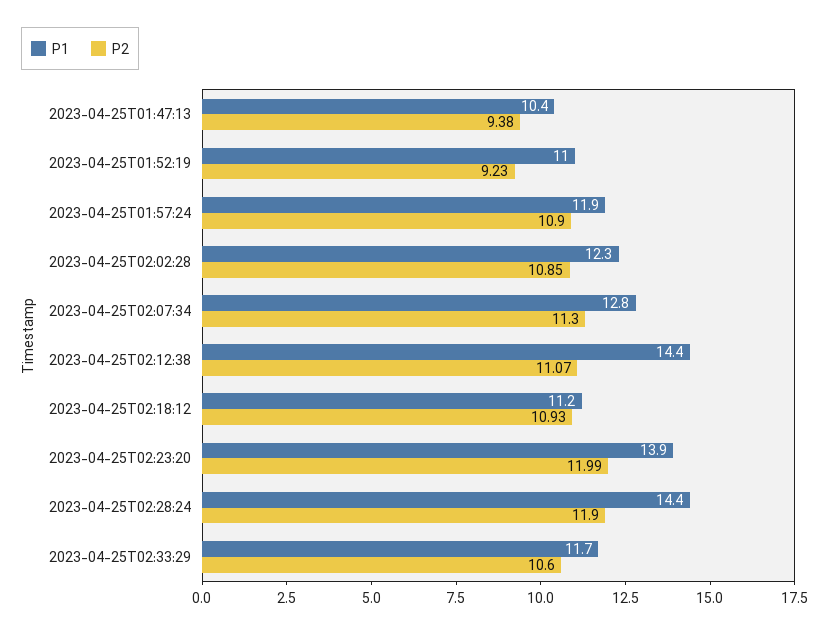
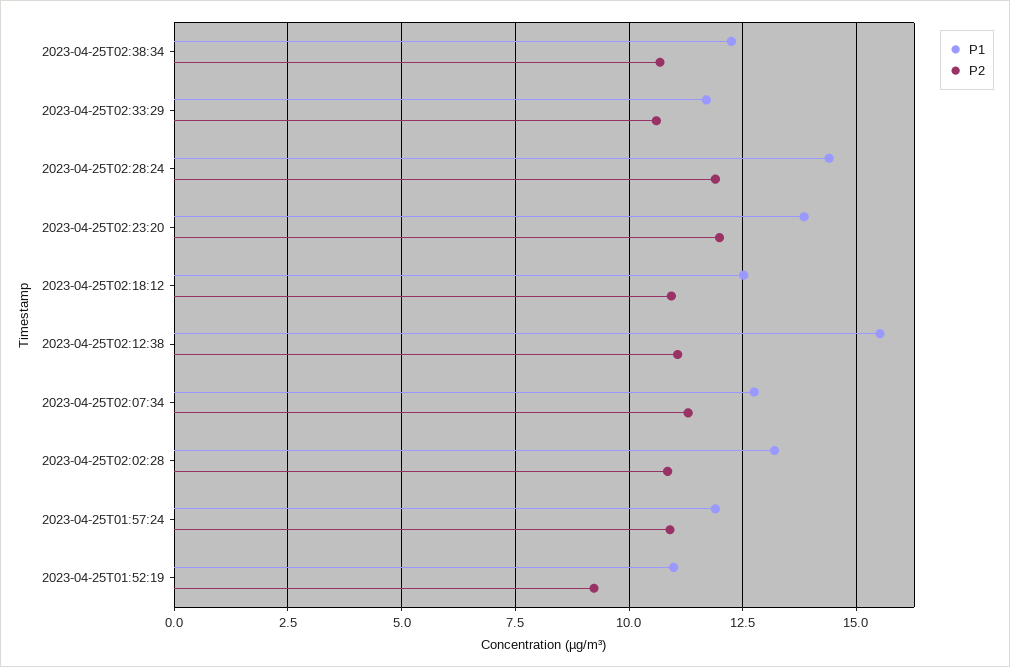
P1, 2023-04-25T01:47:13: 10.4 -> none
P2, 2023-04-25T01:47:13: 9.38 -> none
P1, 2023-04-25T02:02:28: 12.3 -> 13.25
P1, 2023-04-25T02:12:38: 14.4 -> 15.5
P1, 2023-04-25T02:18:12: 11.2 -> 12.5
P1, 2023-04-25T02:38:34: none -> 12.25
P2, 2023-04-25T02:38:34: none -> 10.75

